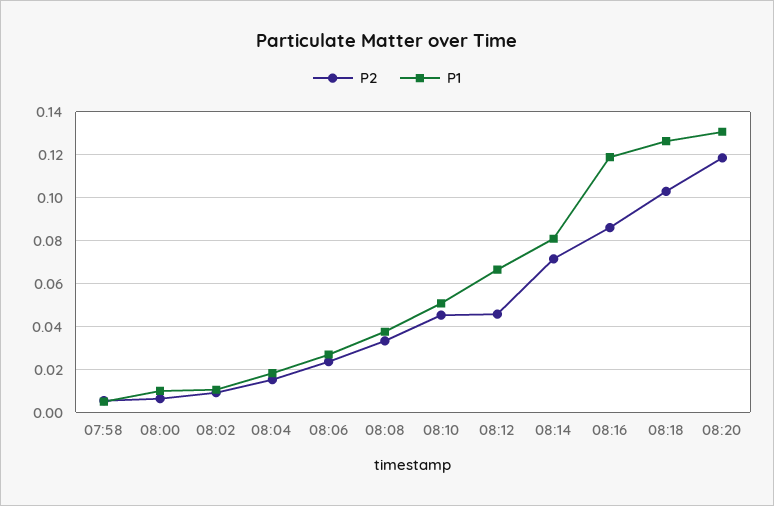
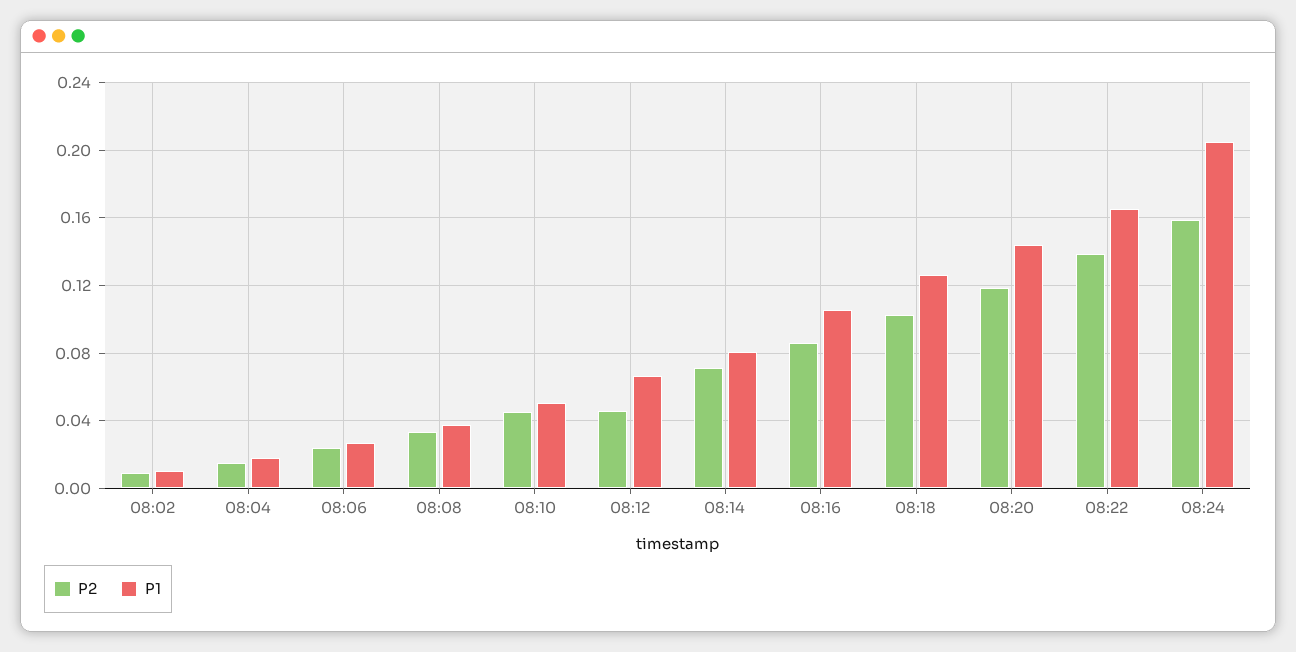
P2, 07:58: 0.005 -> none
P1, 07:58: 0.005 -> none
P2, 08:00: 0.005 -> none
P1, 08:00: 0.01 -> none
P1, 08:16: 0.12 -> 0.105
P1, 08:20: 0.13 -> 0.145
P2, 08:22: none -> 0.14
P1, 08:22: none -> 0.165
P2, 08:24: none -> 0.16
P1, 08:24: none -> 0.205

